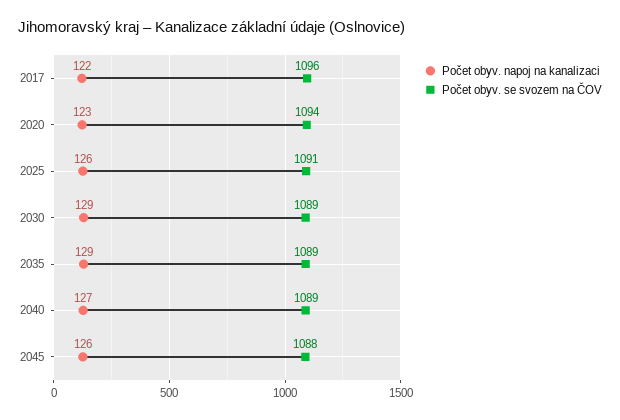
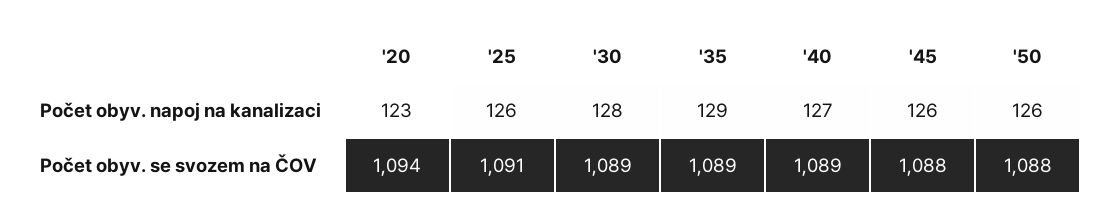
Počet obyv. napoj na kanalizaci, 2017: 122 -> none
Počet obyv. se svozem na ČOV, 2017: 1096 -> none
Počet obyv. napoj na kanalizaci, 2030: 129 -> 128
Počet obyv. napoj na kanalizaci, '50: none -> 126
Počet obyv. se svozem na ČOV, '50: none -> 1088

